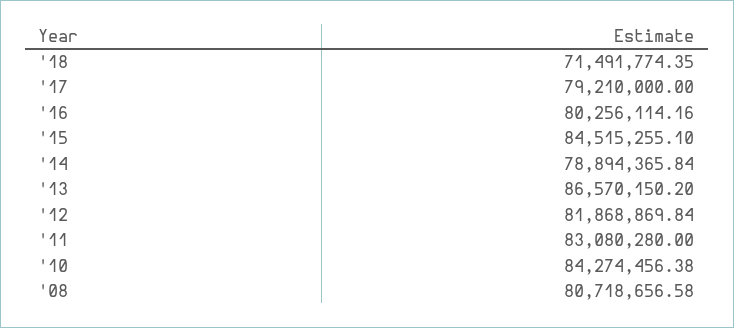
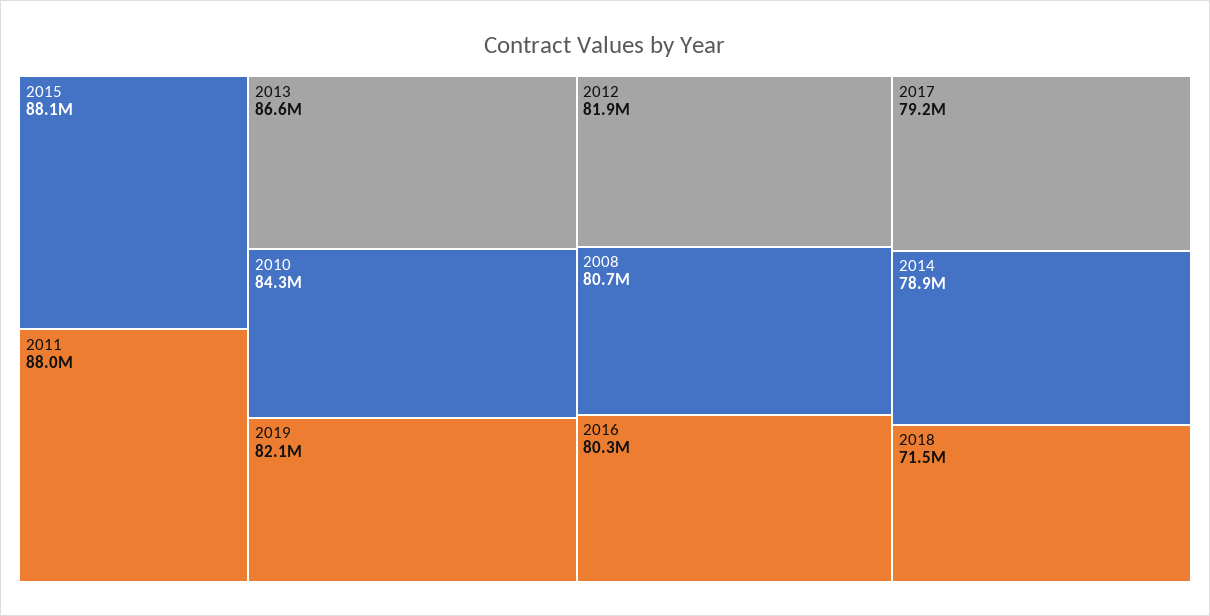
'15: 84515255.1 -> 88100000
'11: 83080280 -> 88000000
2019: none -> 82100000

